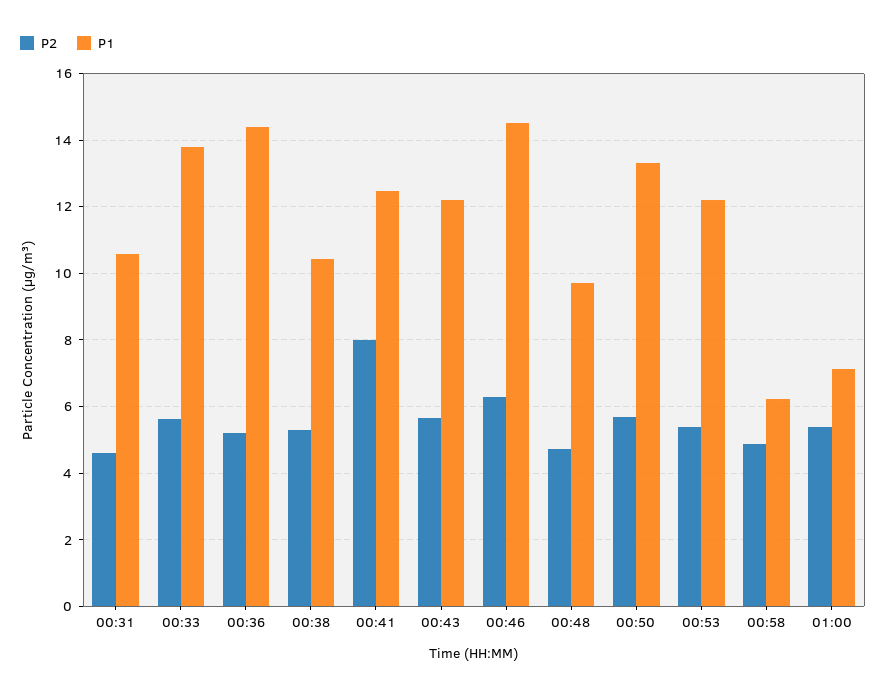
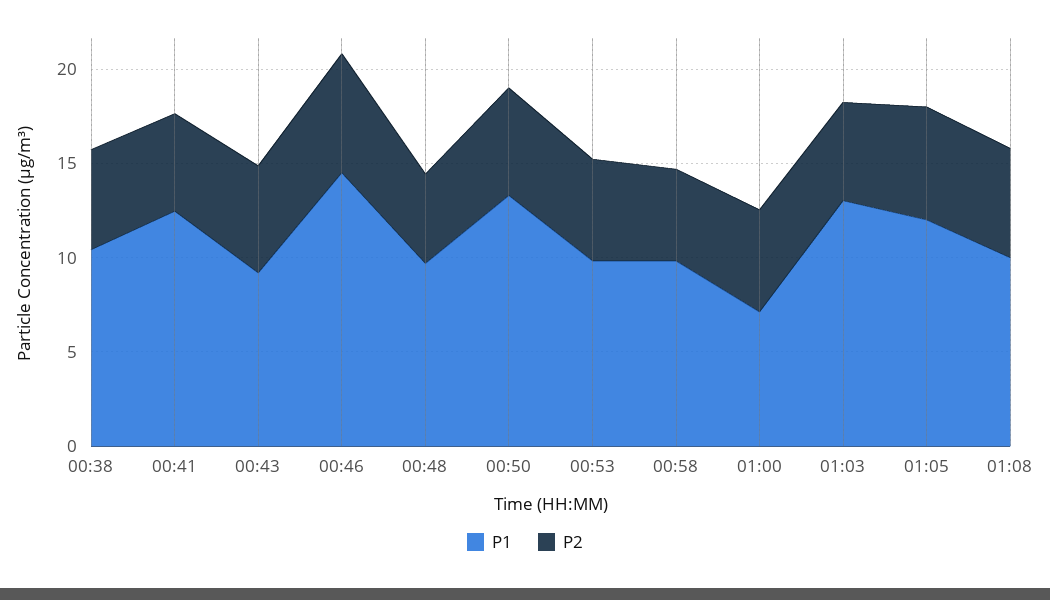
P2, 00:31: 4.6 -> none
P1, 00:31: 10.6 -> none
P2, 00:33: 5.6 -> none
P1, 00:33: 13.8 -> none
P2, 00:36: 5.2 -> none
P1, 00:36: 14.4 -> none
P2, 00:41: 8 -> 5
P1, 00:43: 12.2 -> 9
P1, 00:53: 12.2 -> 10
P1, 00:58: 6.2 -> 10
P1, 01:03: none -> 13
P2, 01:03: none -> 5
P1, 01:05: none -> 12
P2, 01:05: none -> 6
P1, 01:08: none -> 10
P2, 01:08: none -> 6

